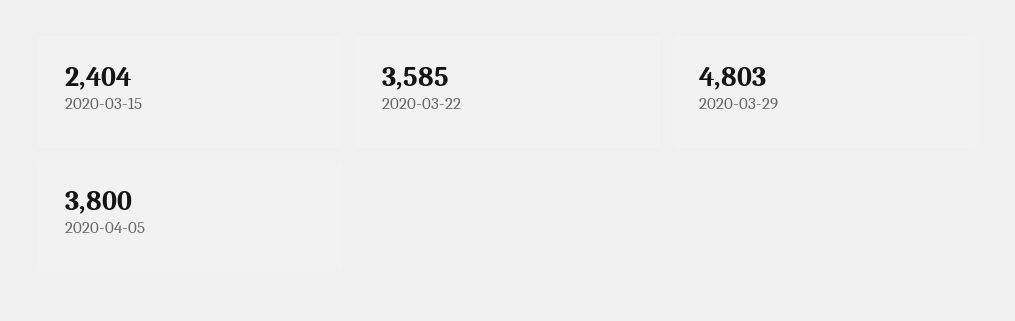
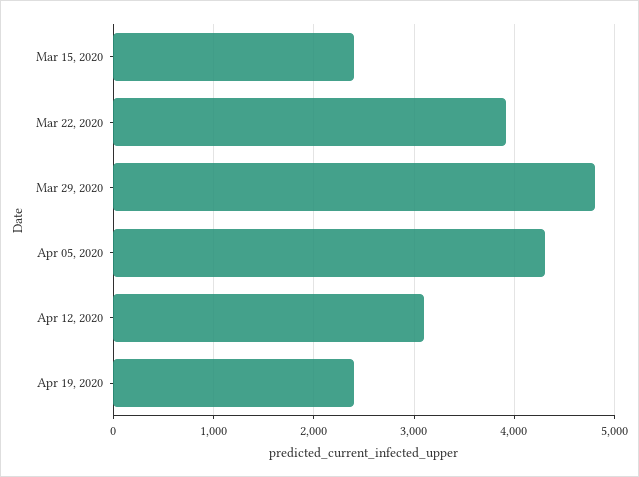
2020-03-22: 3585 -> 3900
2020-04-05: 3800 -> 4300
Apr 12, 2020: none -> 3100
Apr 19, 2020: none -> 2400

